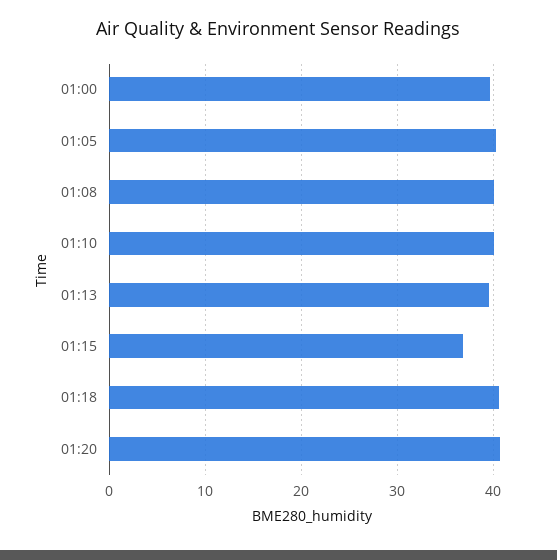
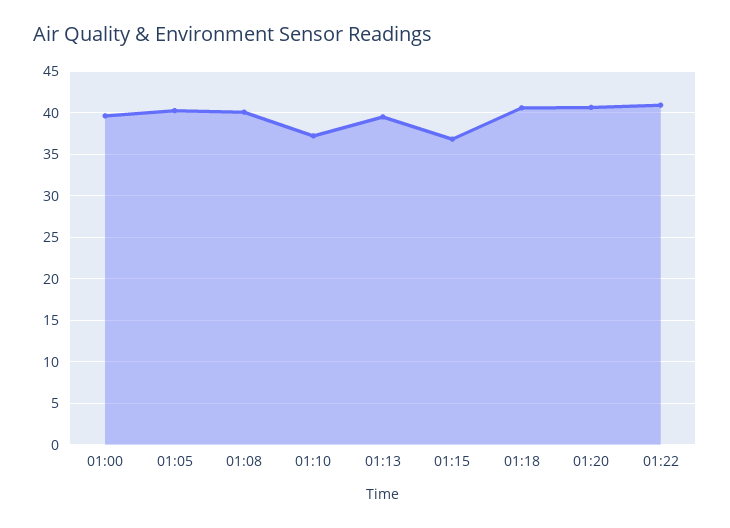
01:10: 40 -> 37
01:22: none -> 41

